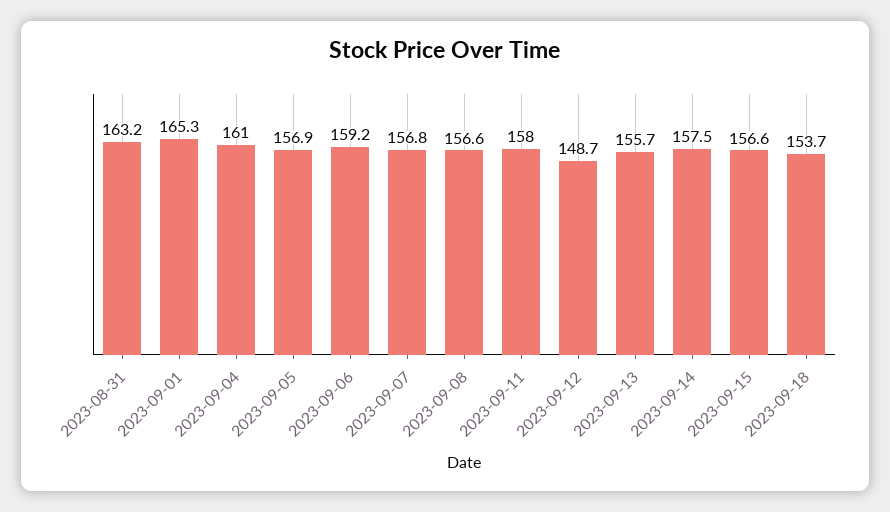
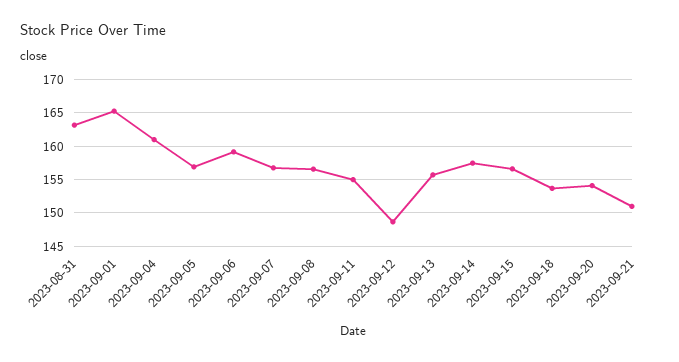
2023-09-11: 158 -> 155
2023-09-20: none -> 154
2023-09-21: none -> 151

